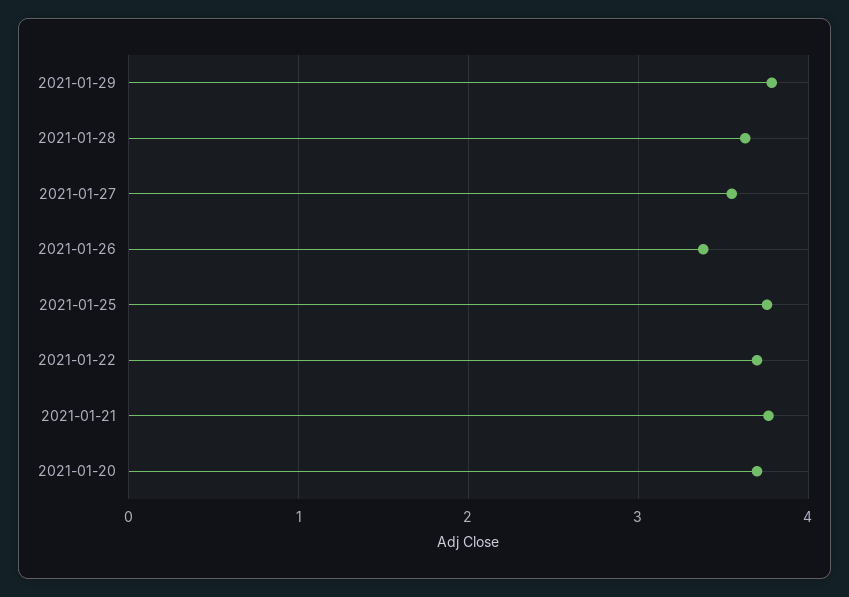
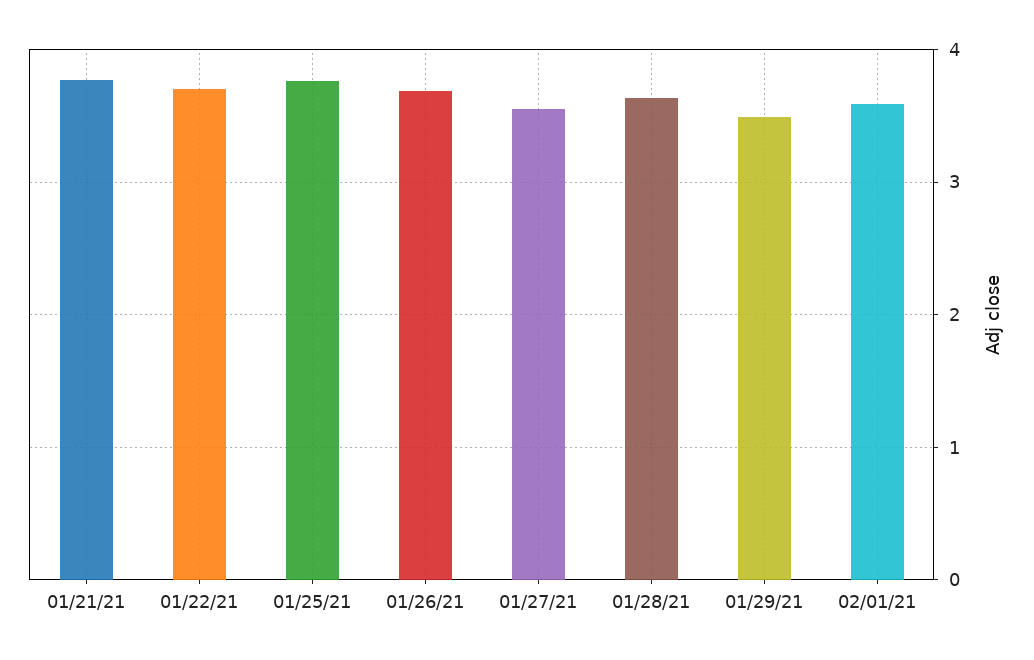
2021-01-29: 3.8 -> 3.5
2021-01-26: 3.4 -> 3.7
2021-01-20: 3.7 -> none
02/01/21: none -> 3.6

